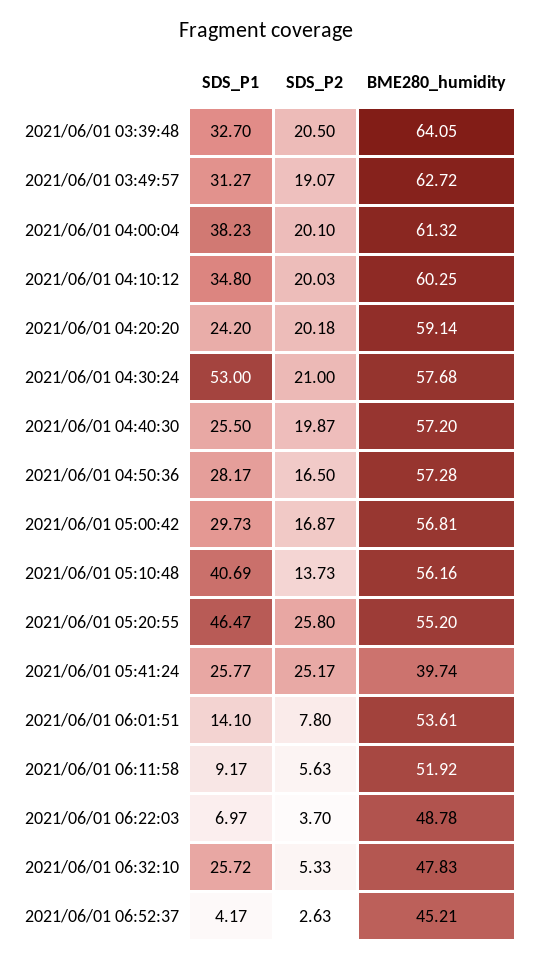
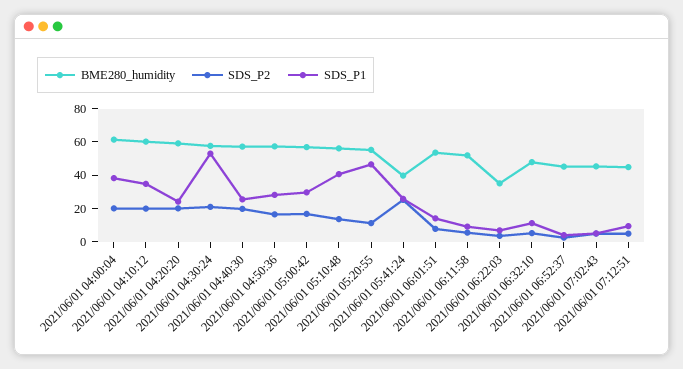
SDS_P1, 2021/06/01 03:39:48: 32.7 -> none
SDS_P2, 2021/06/01 03:39:48: 20.5 -> none
BME280_humidity, 2021/06/01 03:39:48: 64.05 -> none
SDS_P1, 2021/06/01 03:49:57: 31.27 -> none
SDS_P2, 2021/06/01 03:49:57: 19.07 -> none
BME280_humidity, 2021/06/01 03:49:57: 62.72 -> none
SDS_P2, 2021/06/01 05:20:55: 25.8 -> 10
BME280_humidity, 2021/06/01 06:22:03: 48.78 -> 35
SDS_P1, 2021/06/01 06:32:10: 25.72 -> 10
BME280_humidity, 2021/06/01 07:02:43: none -> 45
SDS_P2, 2021/06/01 07:02:43: none -> 5
SDS_P1, 2021/06/01 07:02:43: none -> 5
BME280_humidity, 2021/06/01 07:12:51: none -> 45
SDS_P2, 2021/06/01 07:12:51: none -> 5
SDS_P1, 2021/06/01 07:12:51: none -> 10

